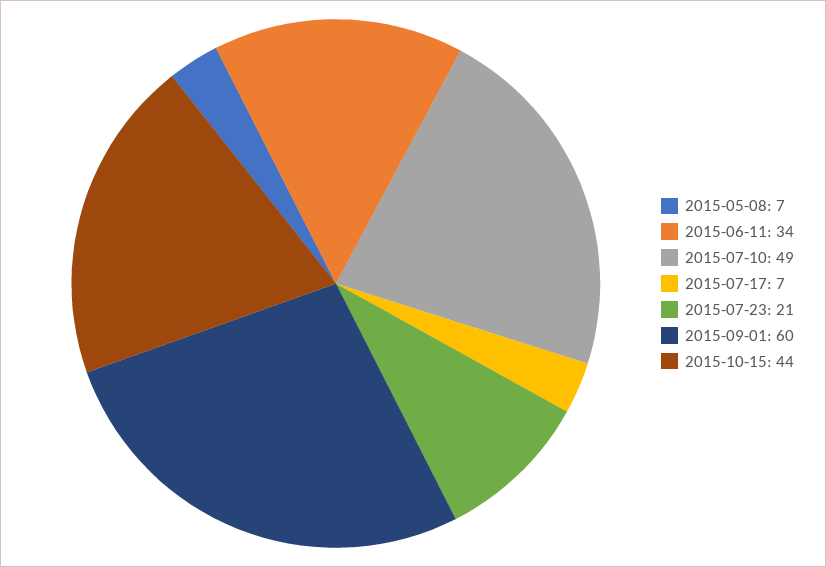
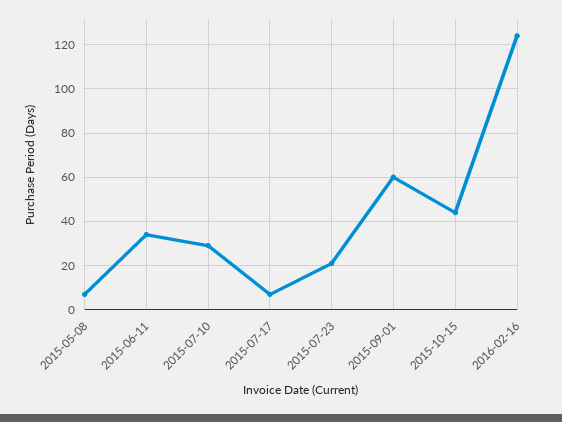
2015-07-10: 49 -> 30
2016-02-16: none -> 125

